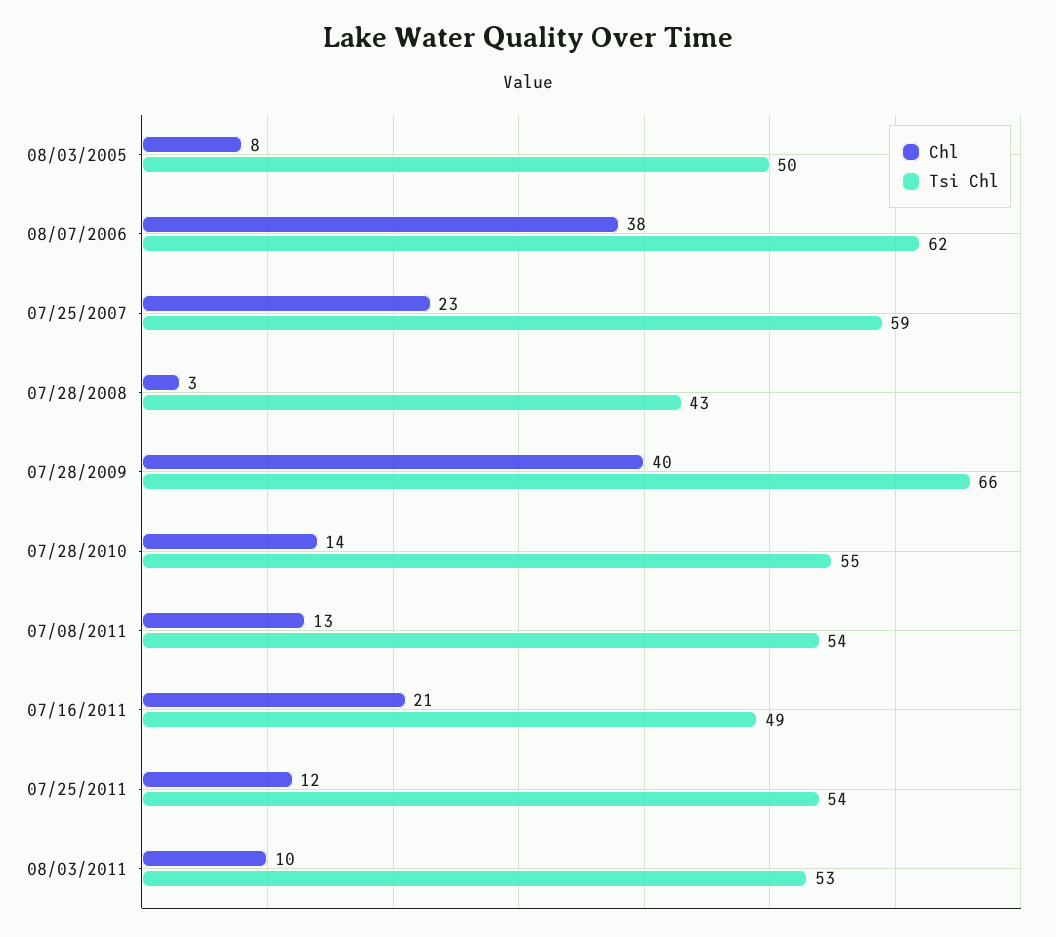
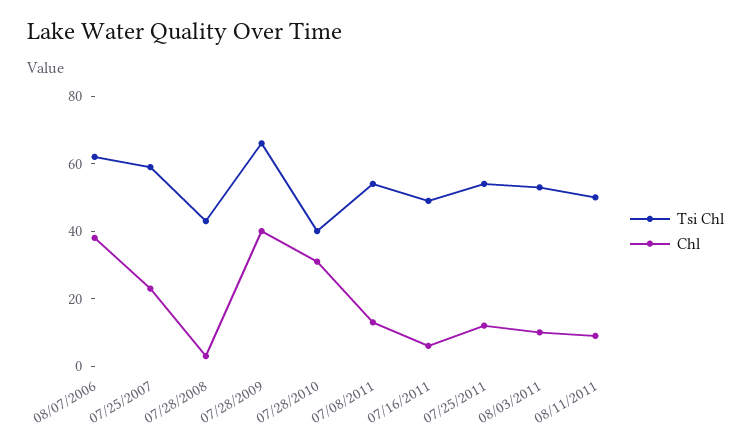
Chl, 08/03/2005: 8 -> none
Tsi Chl, 08/03/2005: 50 -> none
Chl, 07/28/2010: 14 -> 30
Tsi Chl, 07/28/2010: 55 -> 40
Chl, 07/16/2011: 21 -> 5
Tsi Chl, 08/11/2011: none -> 50
Chl, 08/11/2011: none -> 10

